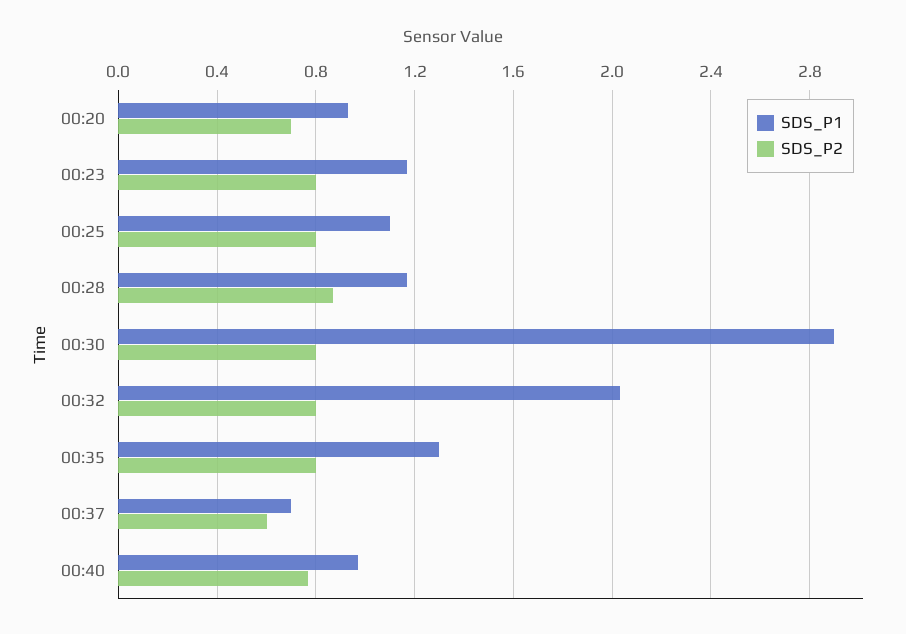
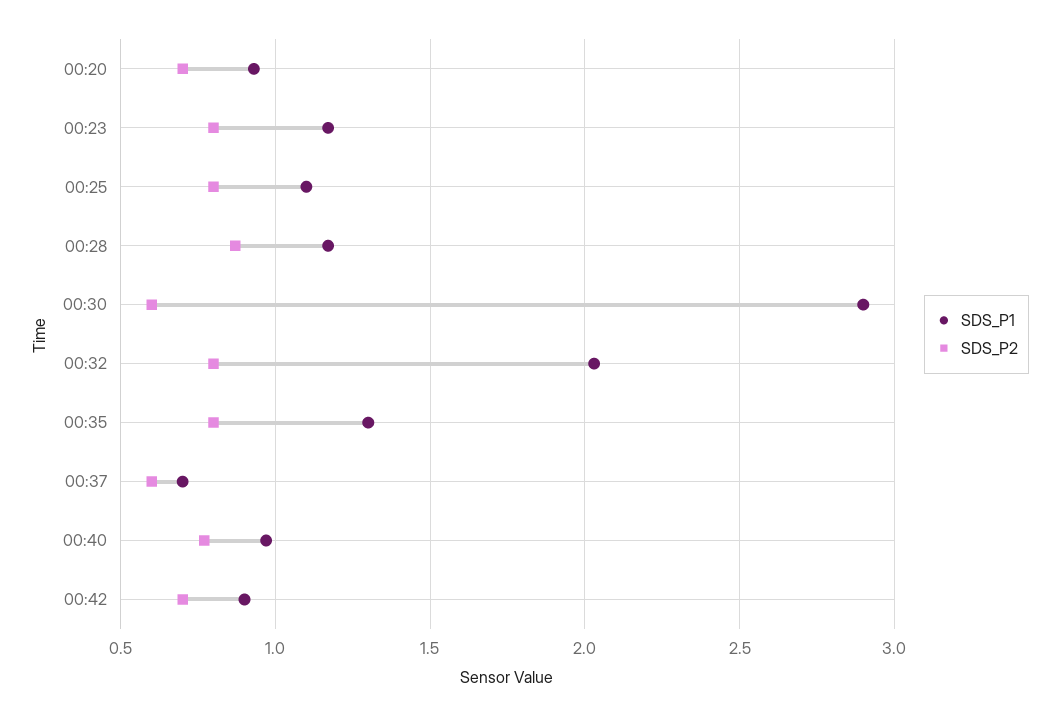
SDS_P2, 00:30: 0.8 -> 0.6
SDS_P1, 00:42: none -> 0.9
SDS_P2, 00:42: none -> 0.7

